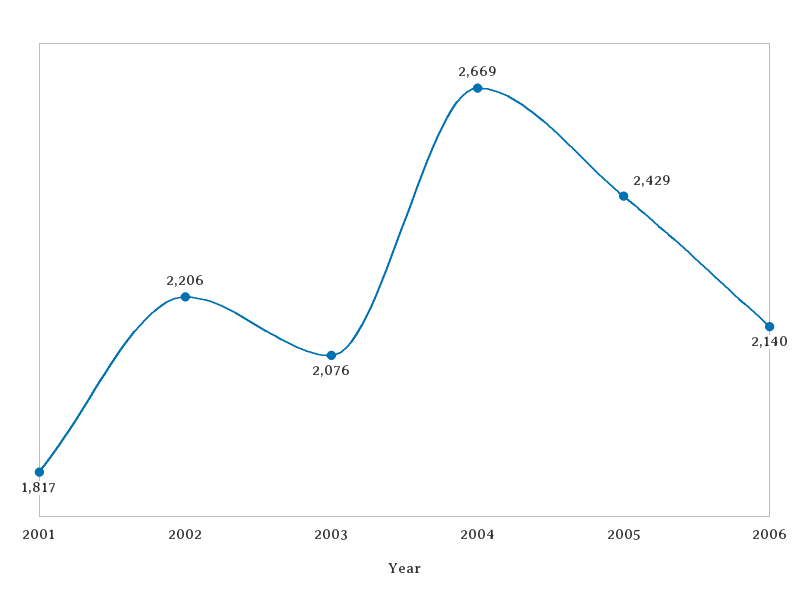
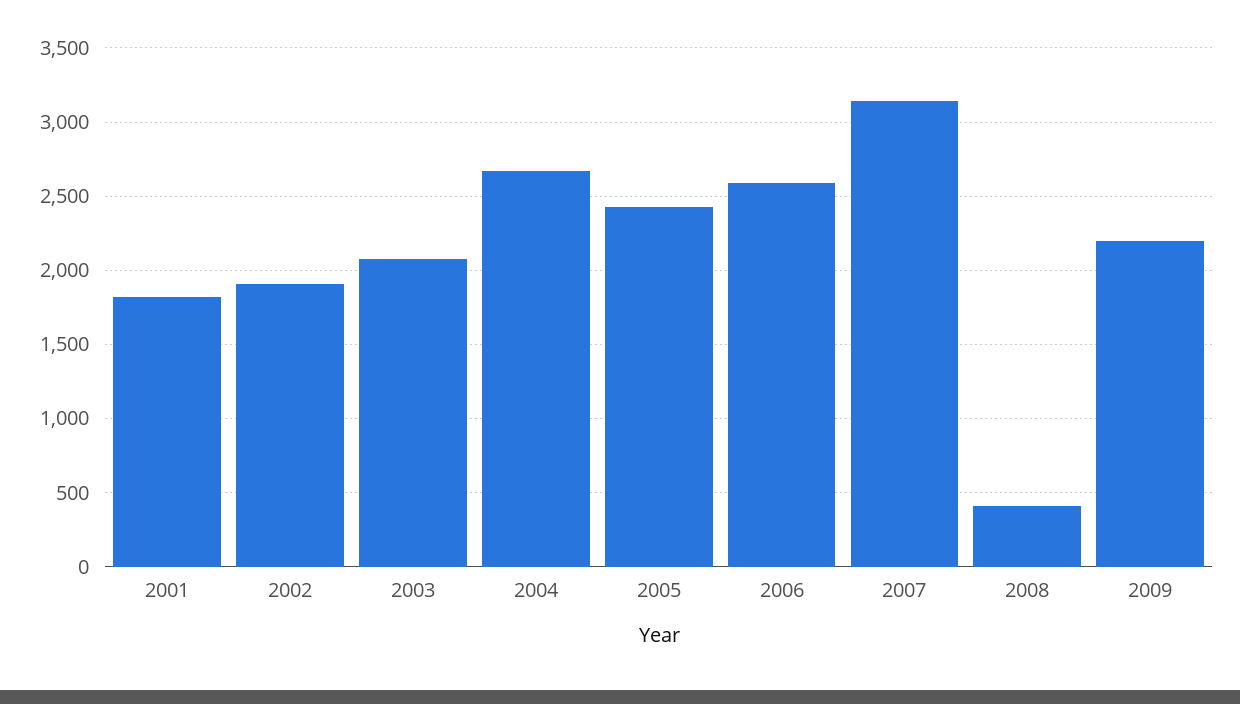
2002: 2206 -> 1900
2006: 2140 -> 2600
2007: none -> 3150
2008: none -> 400
2009: none -> 2200

